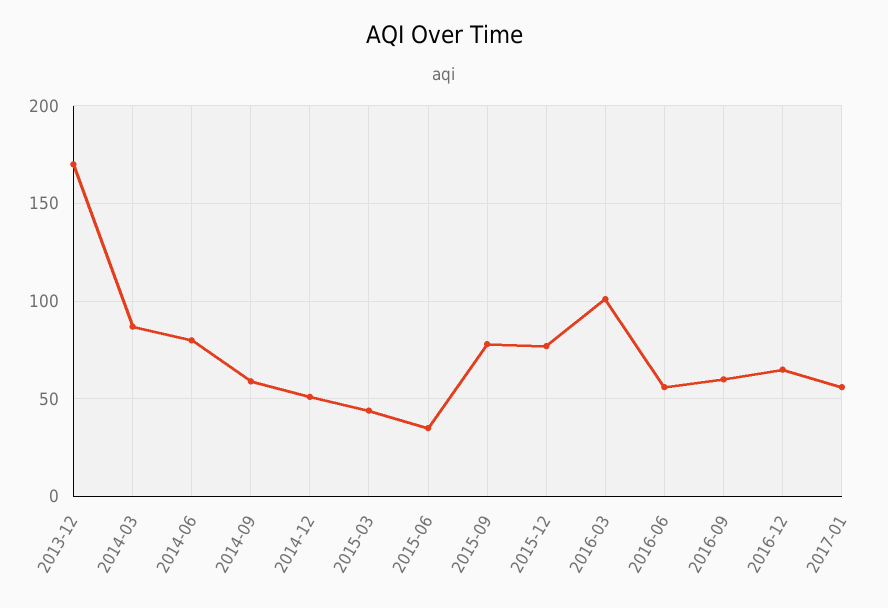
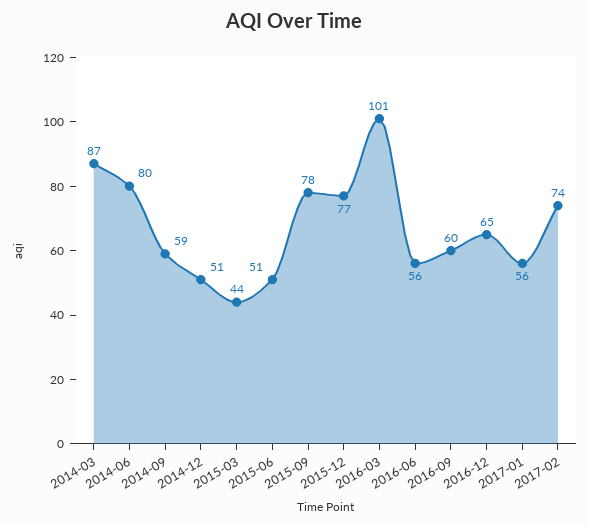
2013-12: 170 -> none
2015-06: 35 -> 51
2017-02: none -> 74

